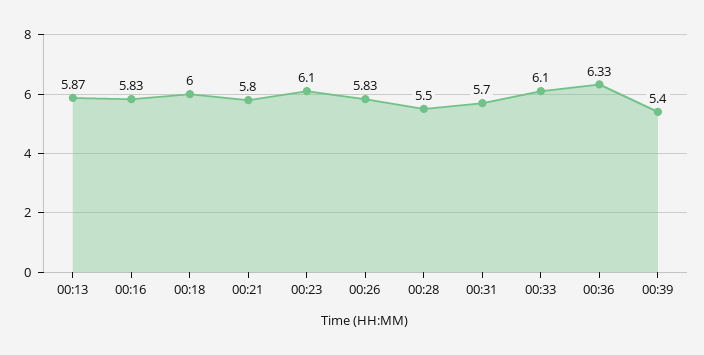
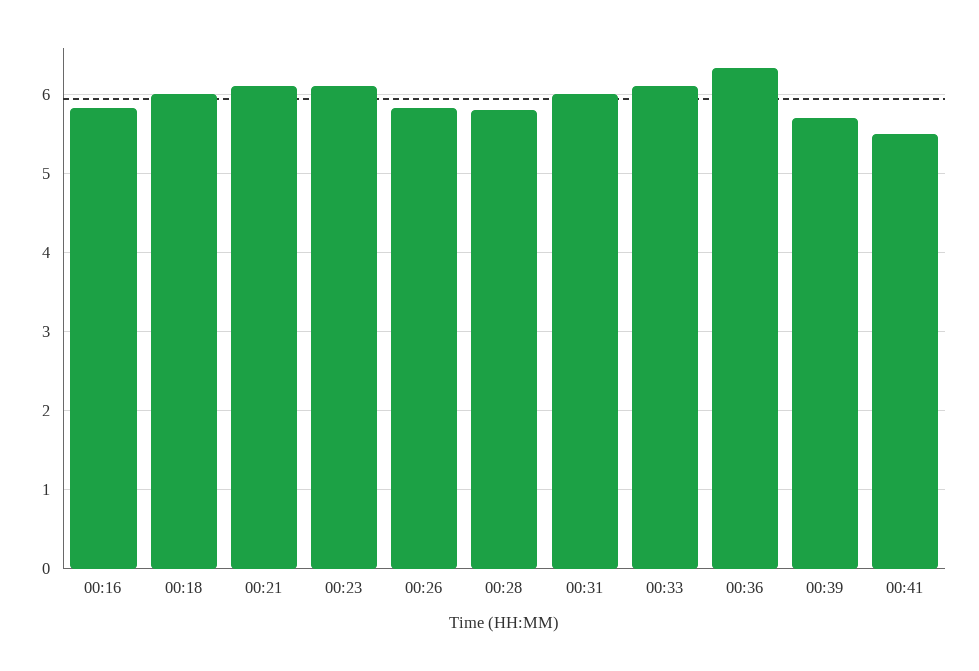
00:13: 5.87 -> none
00:21: 5.8 -> 6.1
00:28: 5.5 -> 5.8
00:31: 5.7 -> 6
00:39: 5.4 -> 5.7
00:41: none -> 5.5

